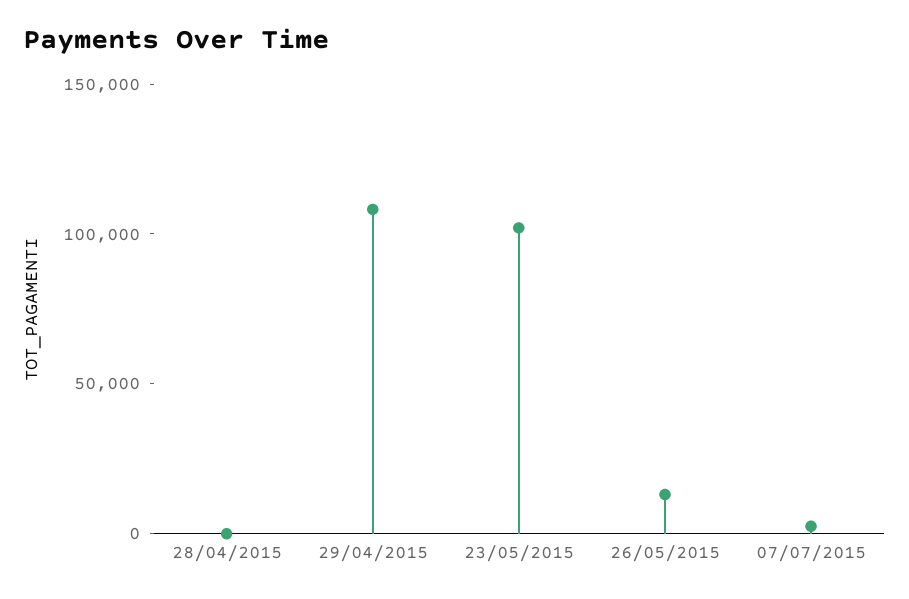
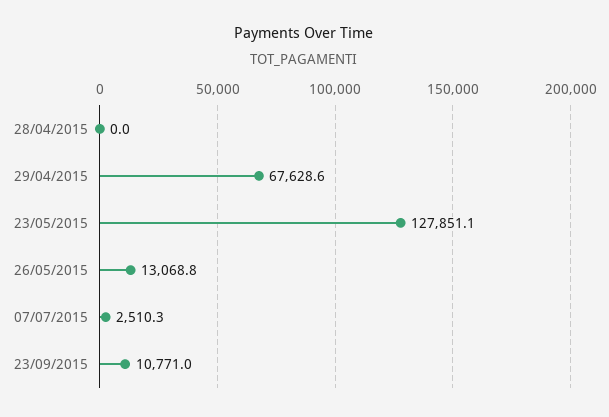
29/04/2015: 110000 -> 67628.6
23/05/2015: 100000 -> 127851.1
23/09/2015: none -> 10771

